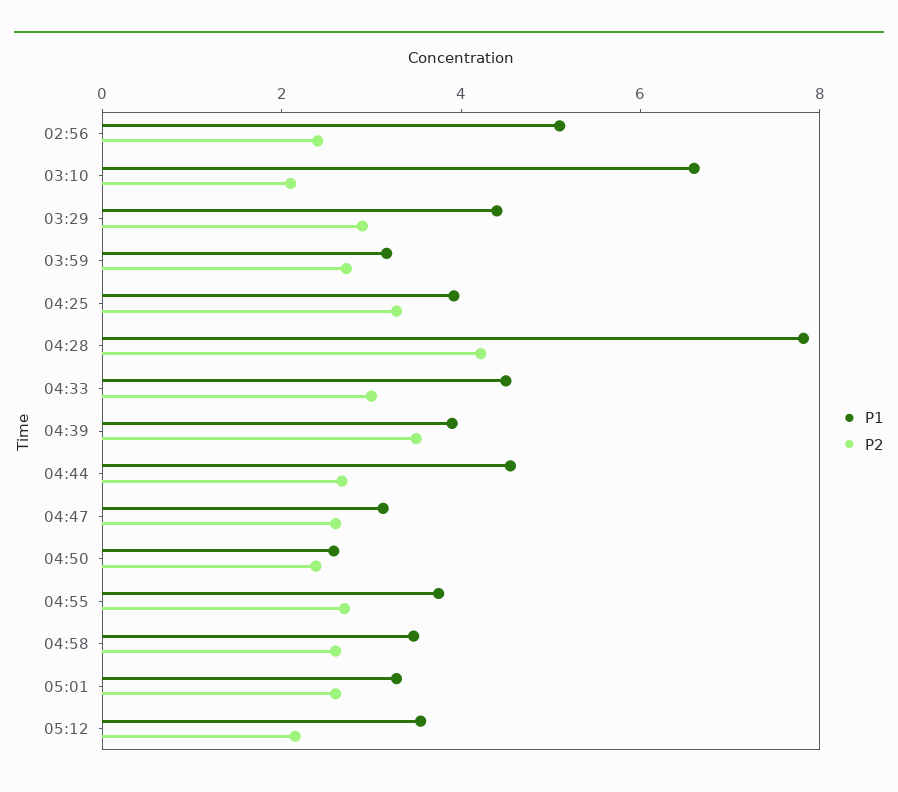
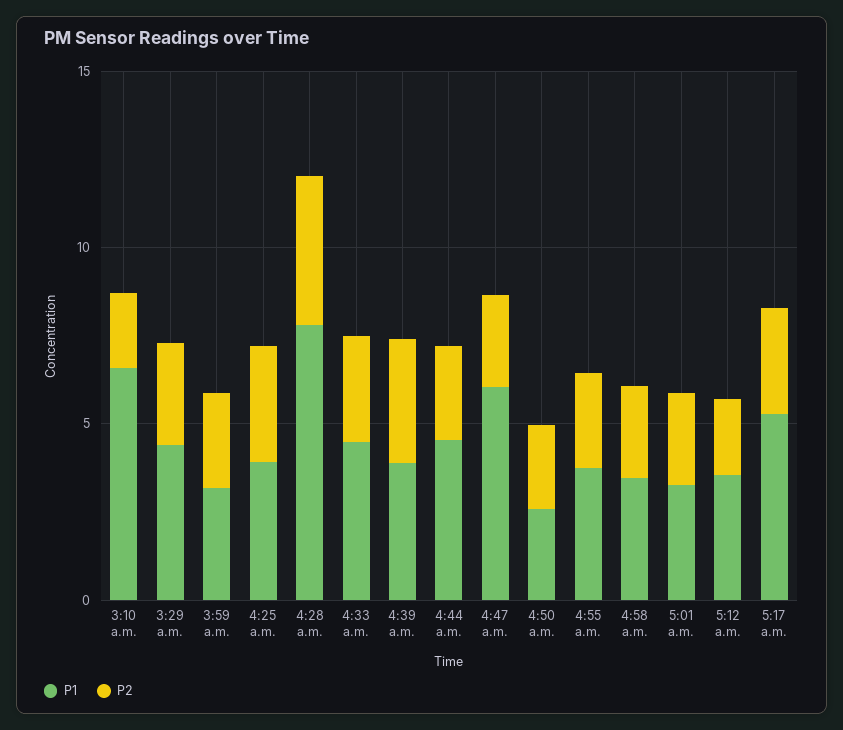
P1, 02:56: 5 -> none
P2, 02:56: 2.5 -> none
P1, 04:47: 3 -> 6
P1, 5:17 a.m.: none -> 5
P2, 5:17 a.m.: none -> 3

